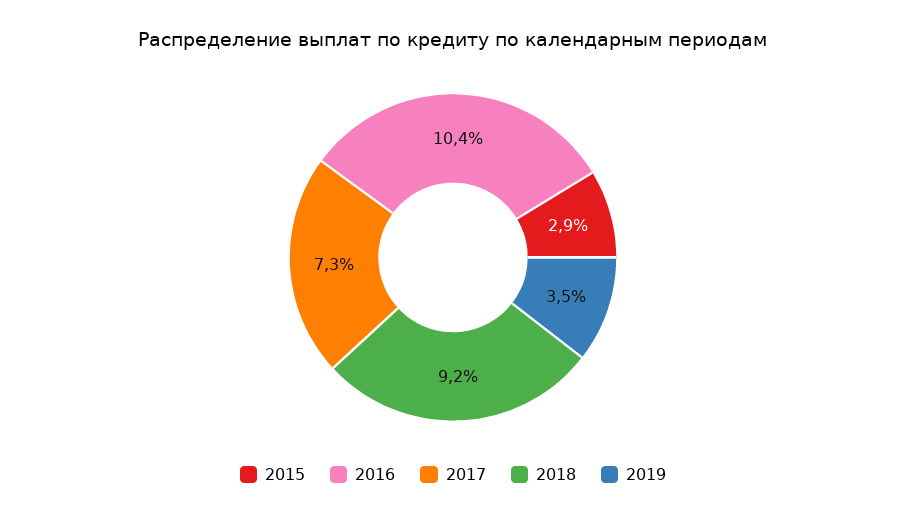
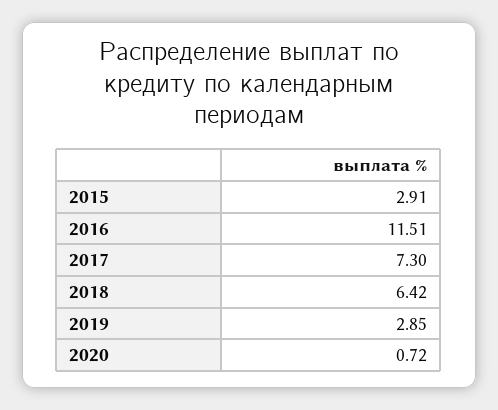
2016: 10.4 -> 11.51
2018: 9.2 -> 6.42
2019: 3.5 -> 2.85
2020: none -> 0.72

